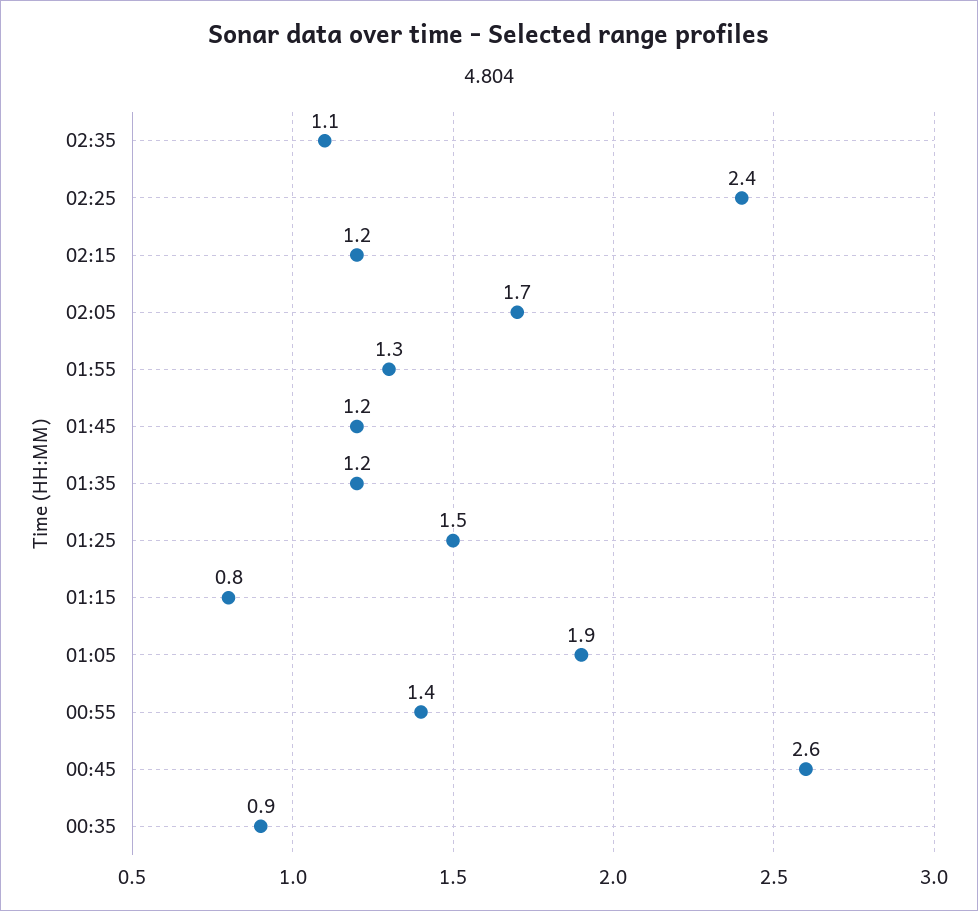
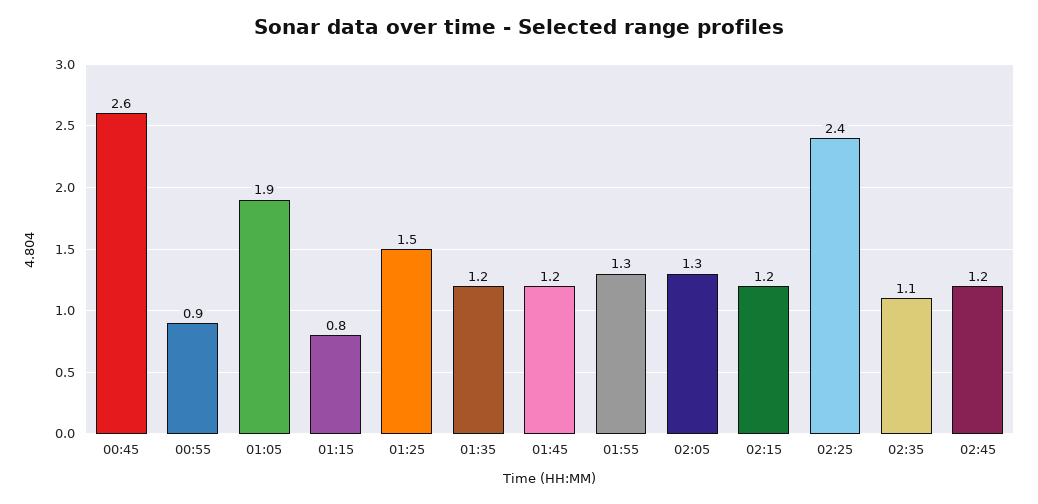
02:05: 1.7 -> 1.3
00:55: 1.4 -> 0.9
00:35: 0.9 -> none
02:45: none -> 1.2

